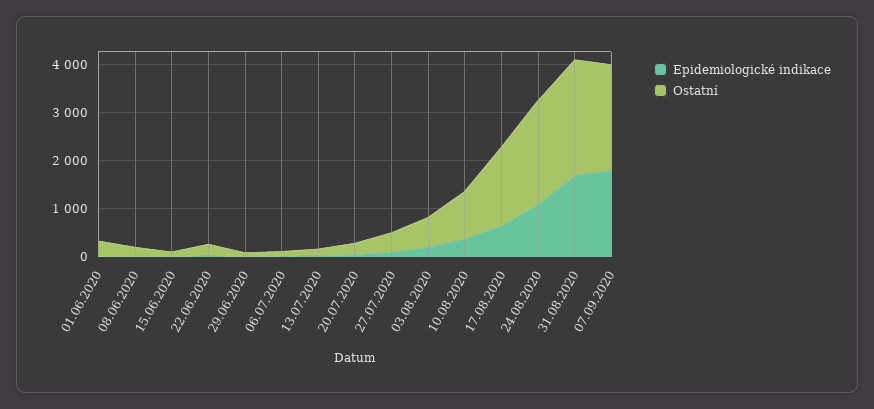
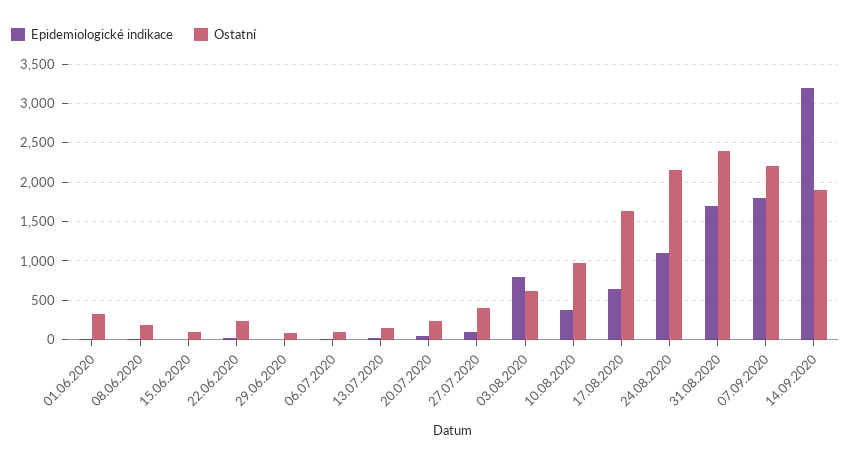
Epidemiologické indikace, 03.08.2020: 200 -> 800
Epidemiologické indikace, 14.09.2020: none -> 3200
Ostatní, 14.09.2020: none -> 1900

